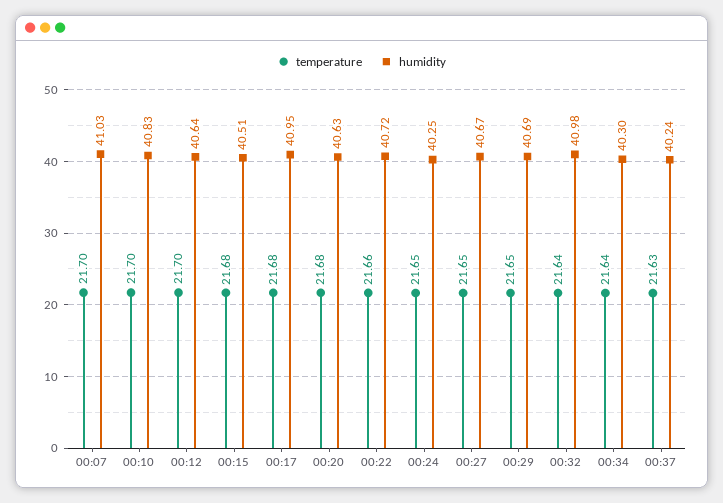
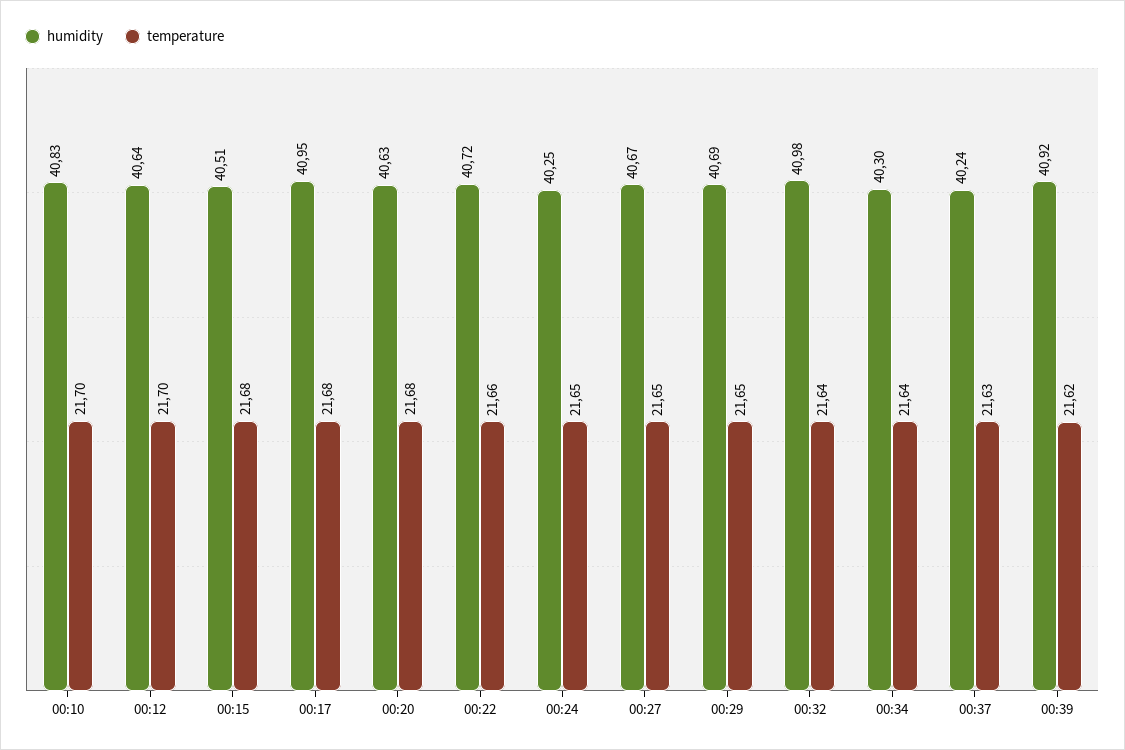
temperature, 00:07: 21.7 -> none
humidity, 00:07: 41.03 -> none
humidity, 00:39: none -> 40.92
temperature, 00:39: none -> 21.62

